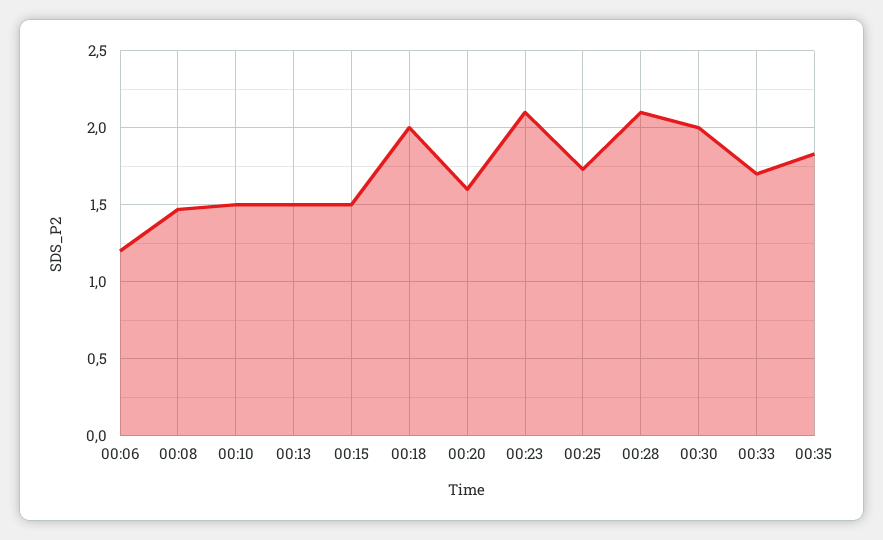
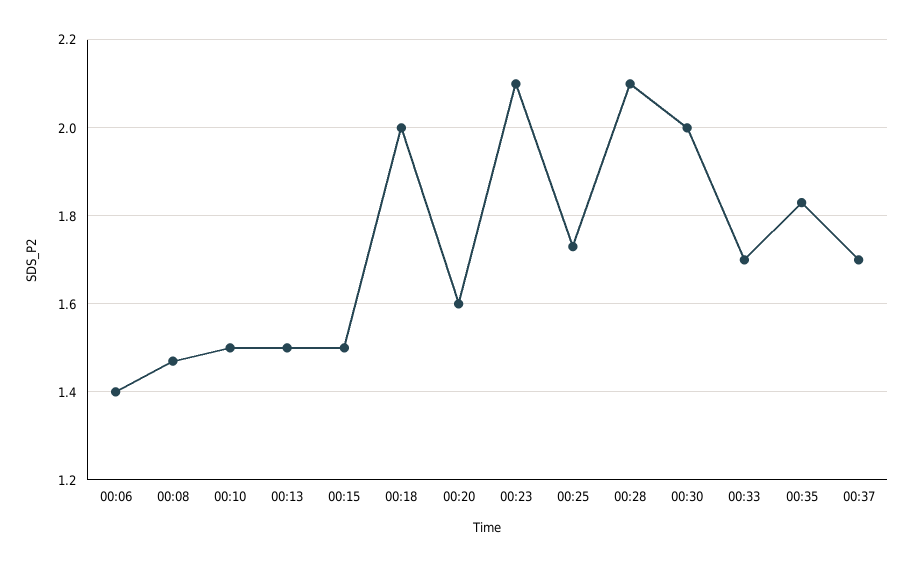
00:06: 1.2 -> 1.4
00:37: none -> 1.7

